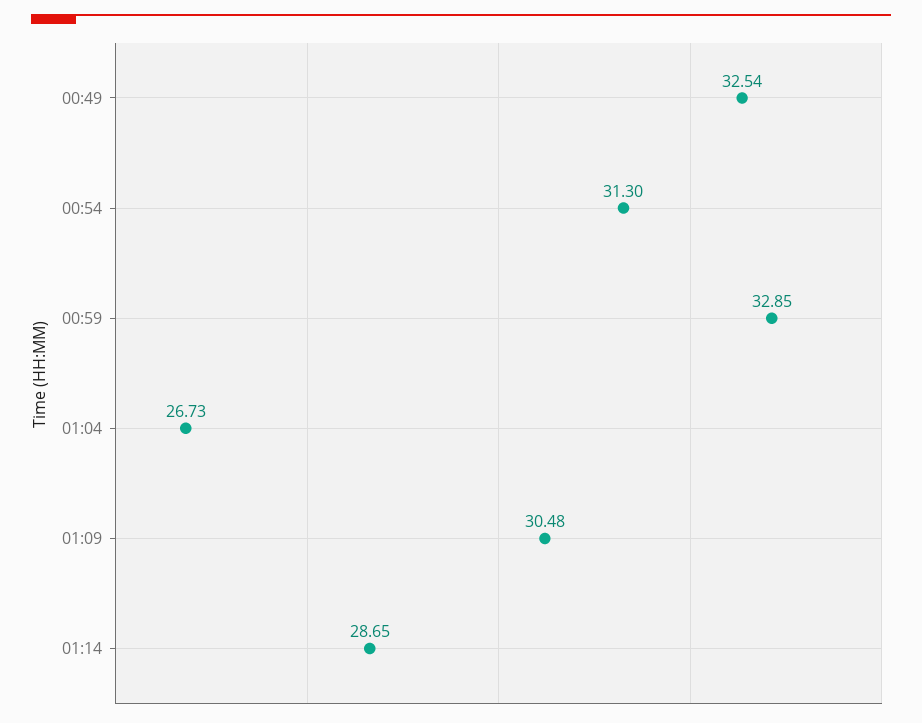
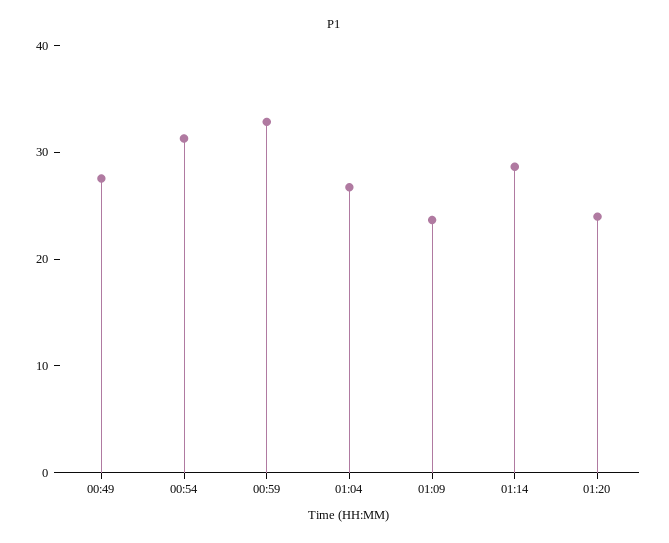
00:49: 32.54 -> 28
01:09: 30.48 -> 24
01:20: none -> 24

